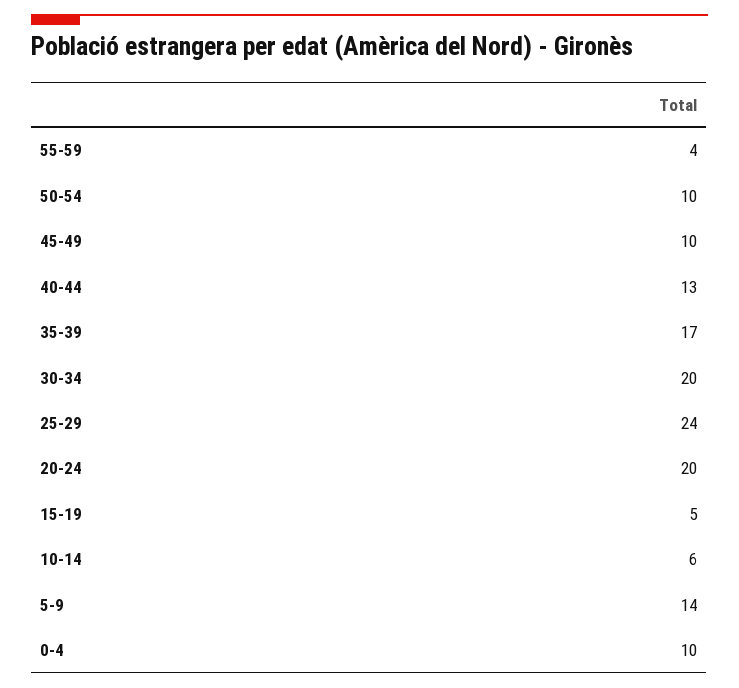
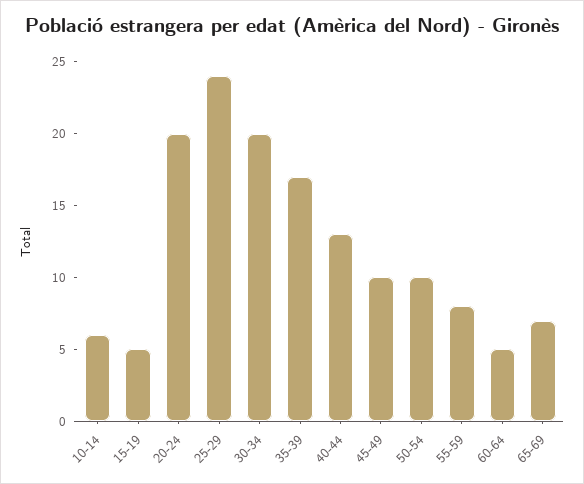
55-59: 4 -> 8
5-9: 14 -> none
0-4: 10 -> none
60-64: none -> 5
65-69: none -> 7

